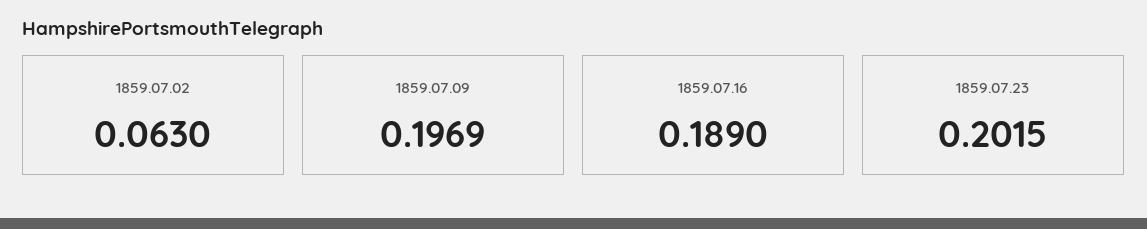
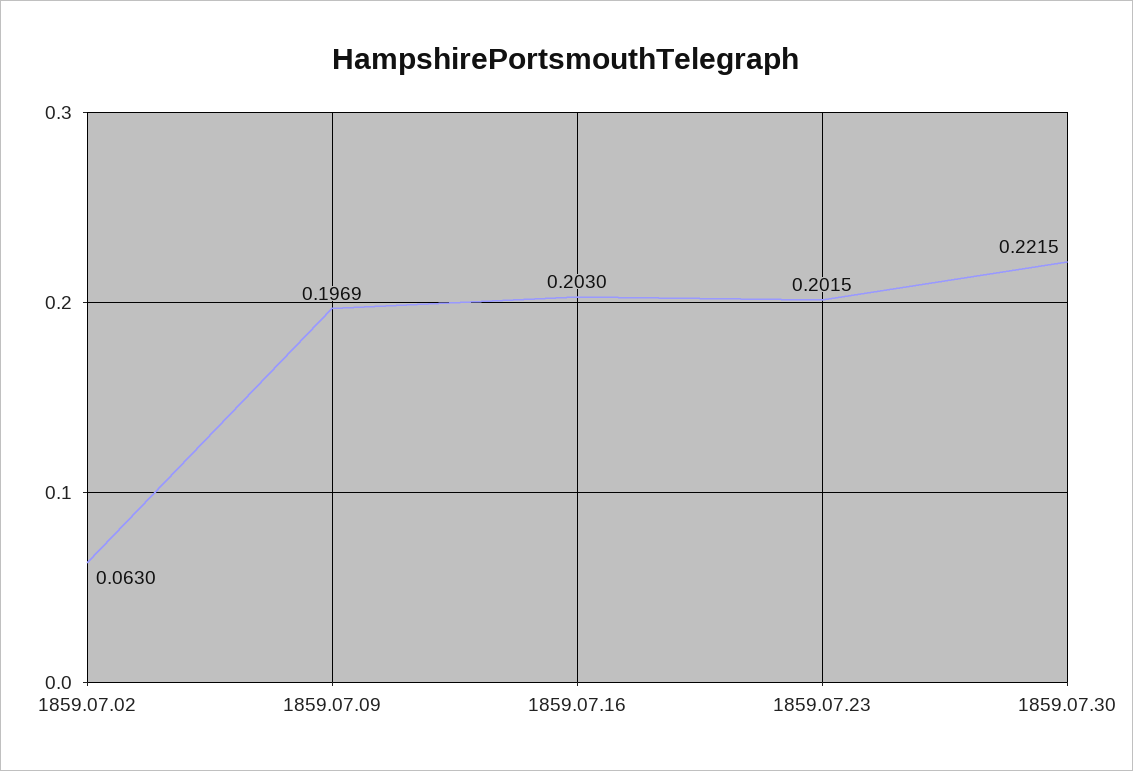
1859.07.16: 0.189 -> 0.203
1859.07.30: none -> 0.2215

